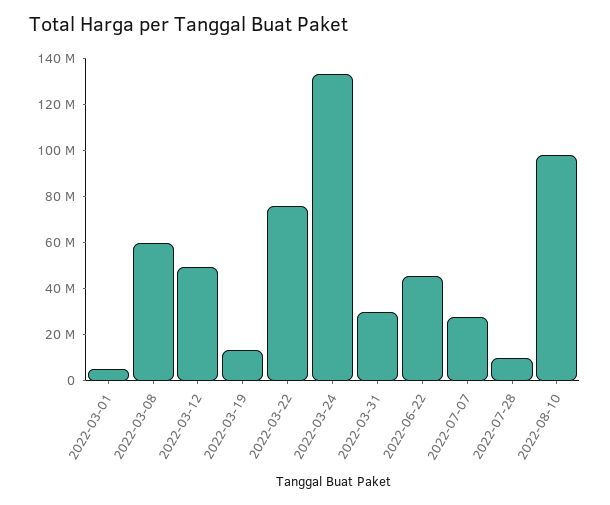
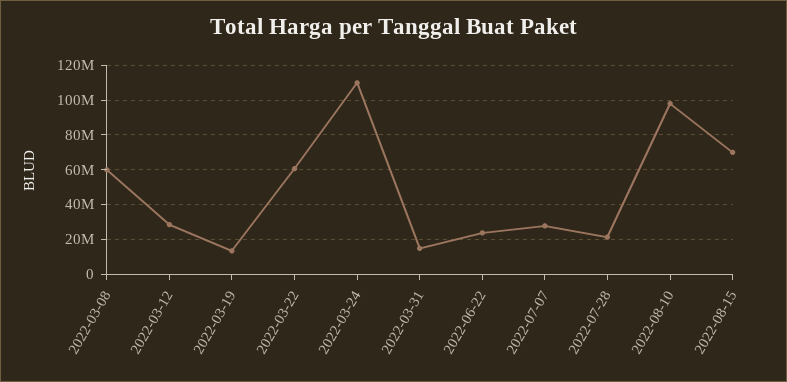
2022-03-01: 5000000 -> none
2022-03-12: 50000000 -> 30000000
2022-03-22: 75000000 -> 60000000
2022-03-24: 135000000 -> 110000000
2022-03-31: 30000000 -> 15000000
2022-06-22: 45000000 -> 25000000
2022-07-28: 10000000 -> 20000000
2022-08-15: none -> 70000000

